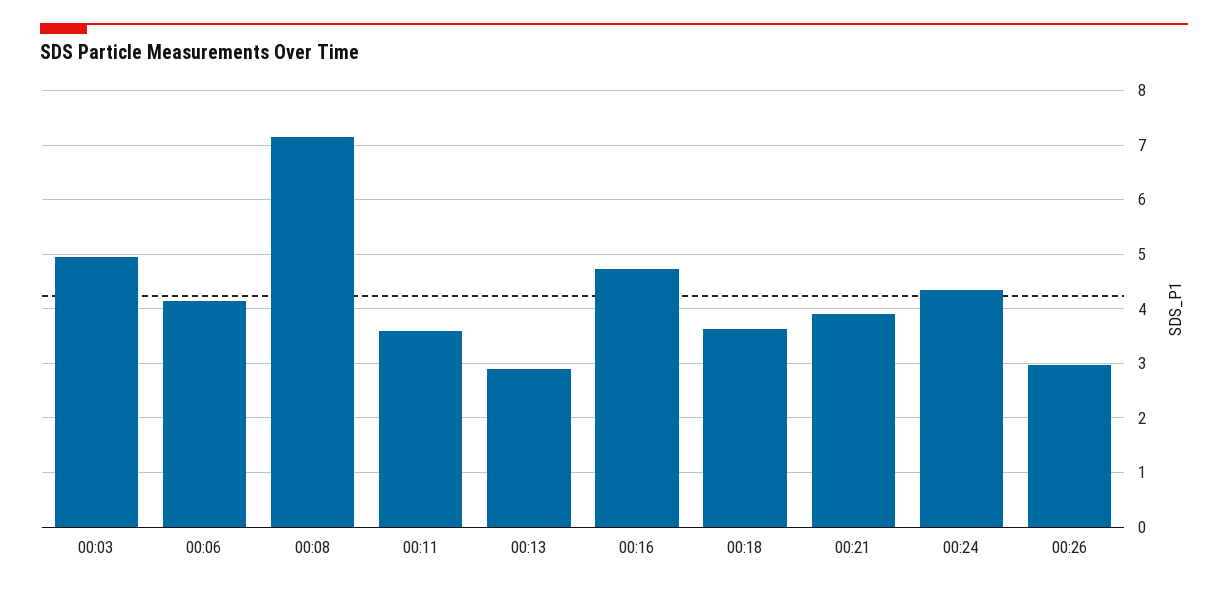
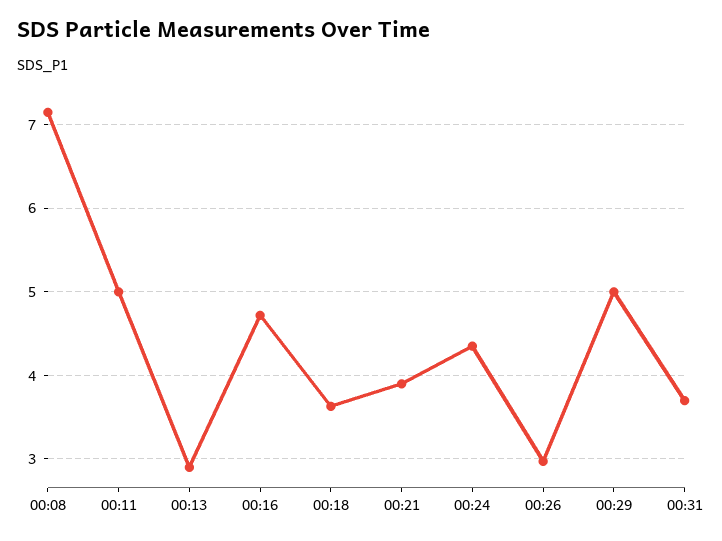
00:03: 5 -> none
00:06: 4.2 -> none
00:11: 3.6 -> 5
00:29: none -> 5
00:31: none -> 3.7

